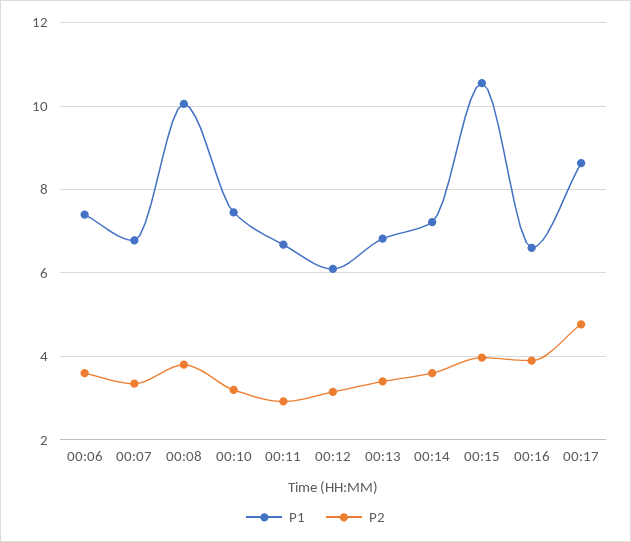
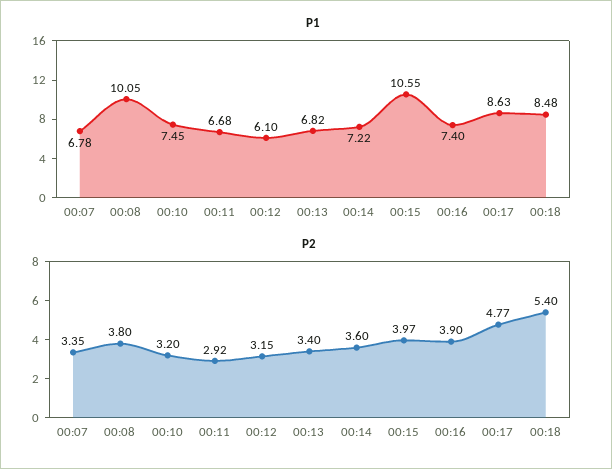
P1, 00:06: 7.4 -> none
P2, 00:06: 3.6 -> none
P1, 00:16: 6.6 -> 7.4
P1, 00:18: none -> 8.48
P2, 00:18: none -> 5.4

